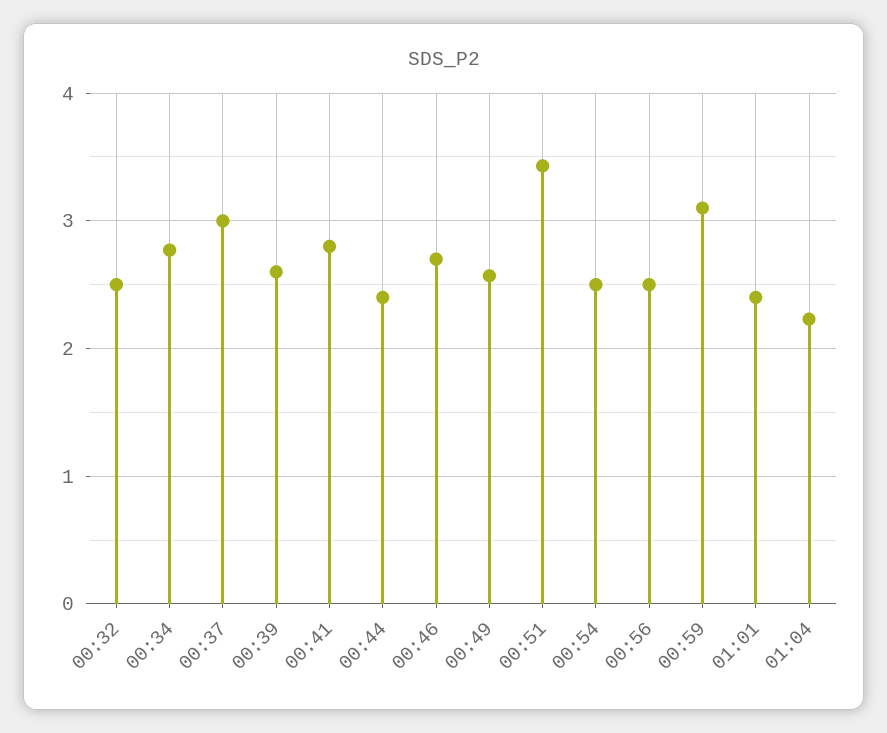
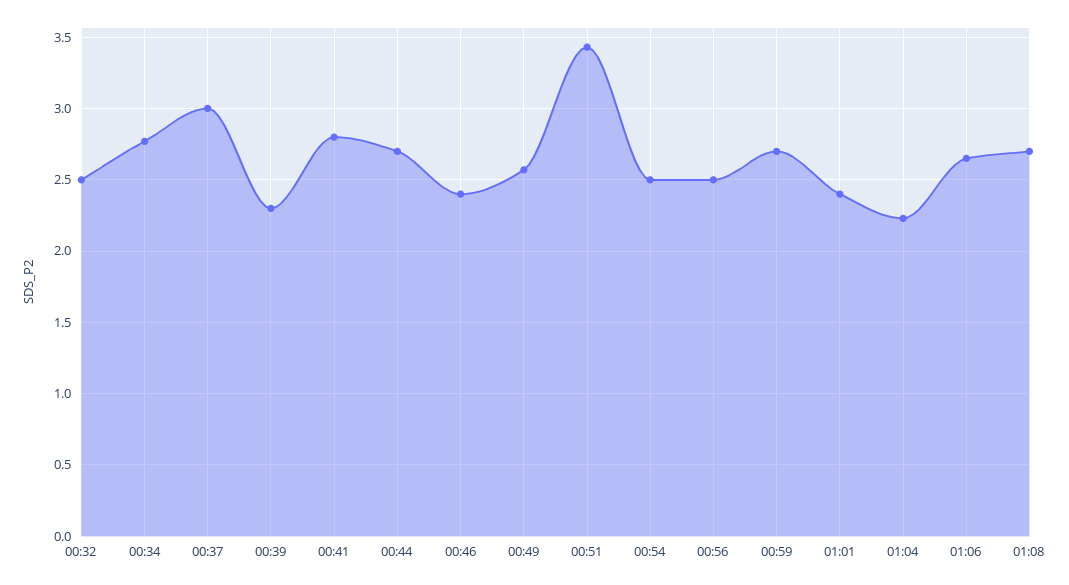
00:39: 2.6 -> 2.3
00:44: 2.4 -> 2.7
00:46: 2.7 -> 2.4
00:59: 3.1 -> 2.7
01:06: none -> 2.65
01:08: none -> 2.7

